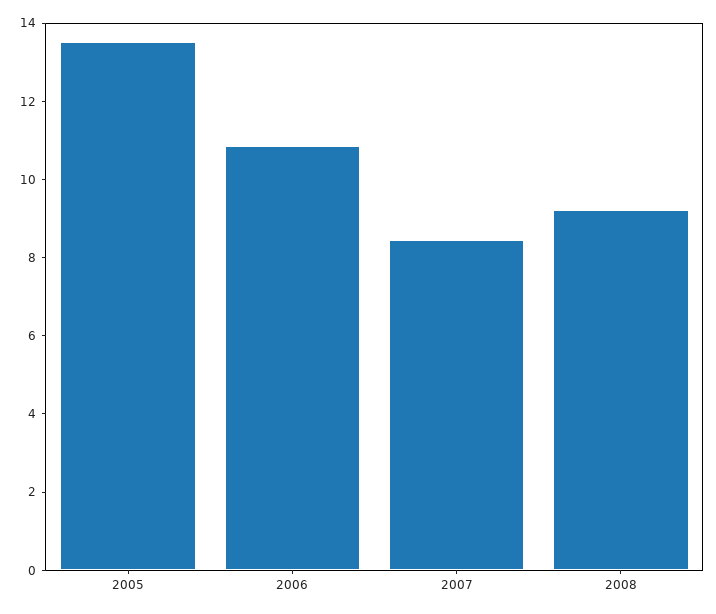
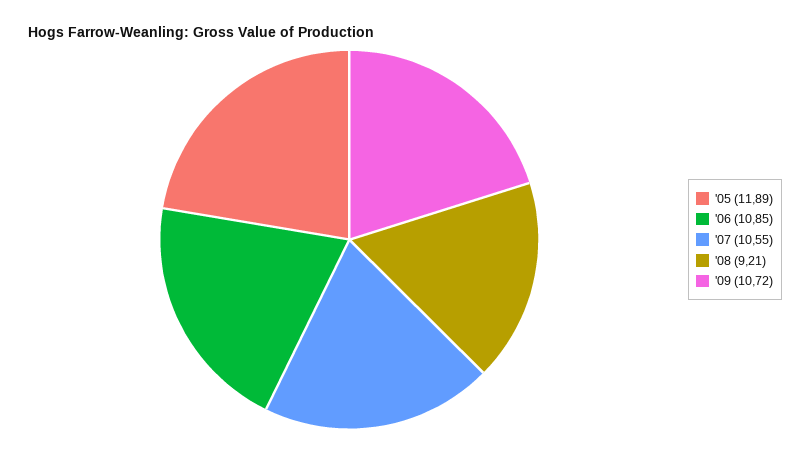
2005: 13.5 -> 11.89
2007: 8.5 -> 10.55
'09: none -> 10.72

